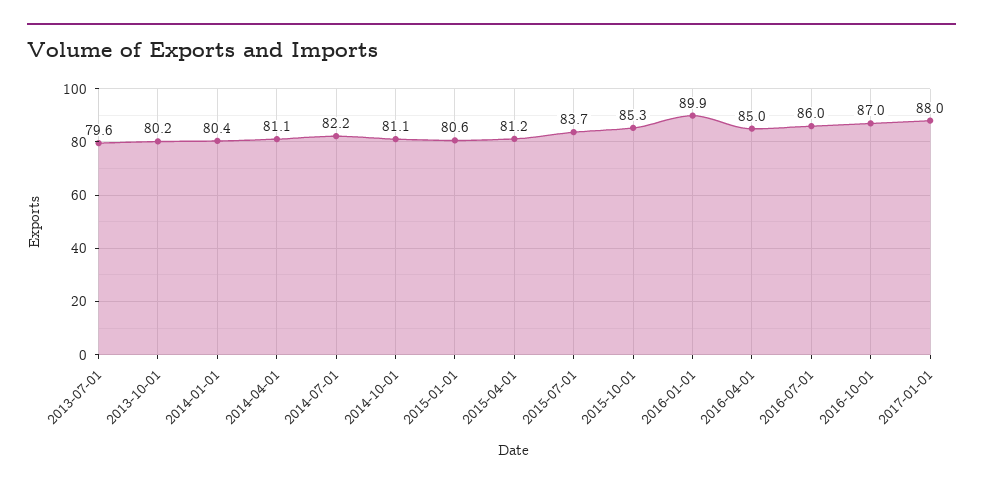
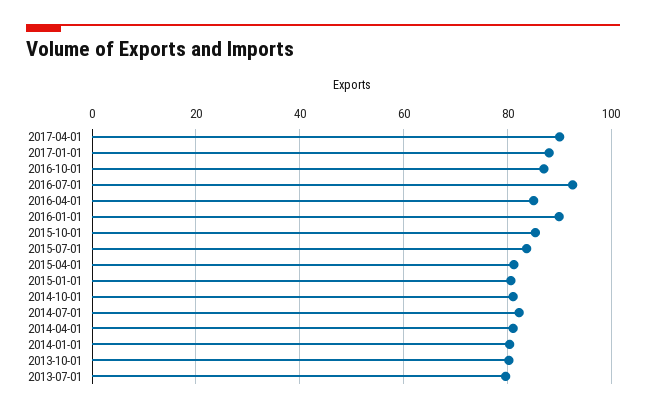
2016-07-01: 86 -> 92
2017-04-01: none -> 90

